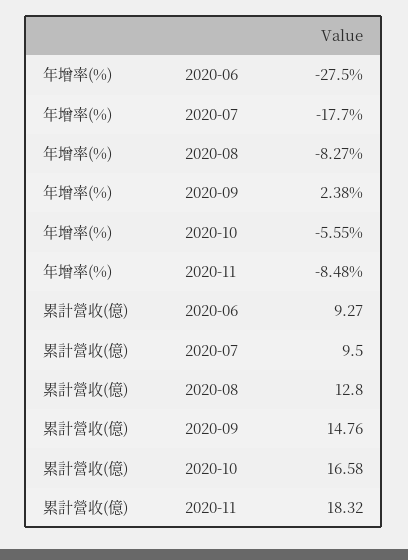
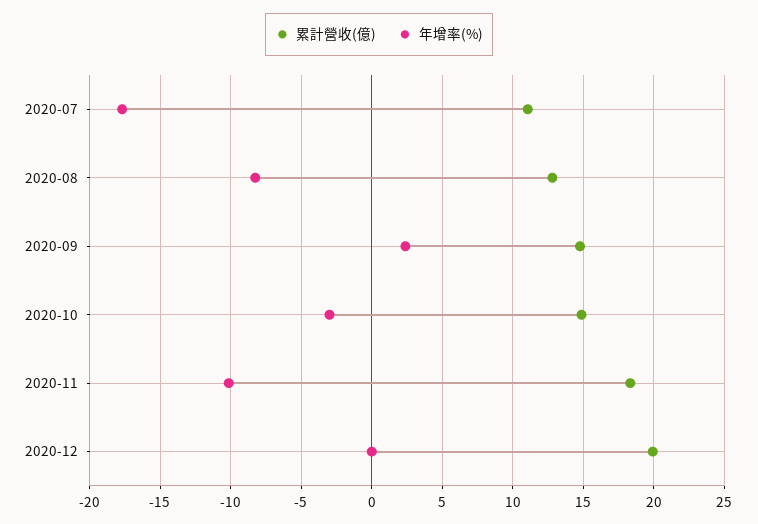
年增率(%), 2020-06: -27.5 -> none
年增率(%), 2020-10: -5.55 -> -3
年增率(%), 2020-11: -8.48 -> -10
累計營收(億), 2020-06: 9.27 -> none
累計營收(億), 2020-07: 9.5 -> 11
累計營收(億), 2020-10: 16.58 -> 15
累計營收(億), 2020-12: none -> 20
年增率(%), 2020-12: none -> 0

